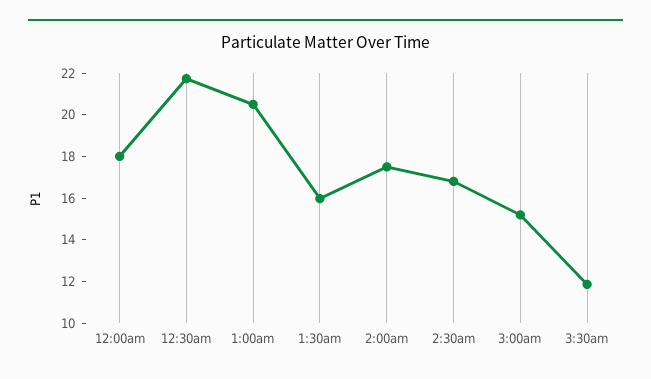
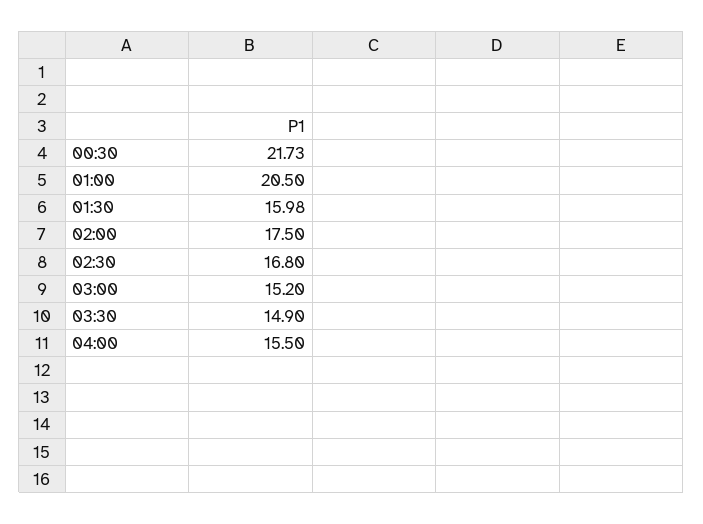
12:00am: 18 -> none
3:30am: 12 -> 14.9
04:00: none -> 15.5

